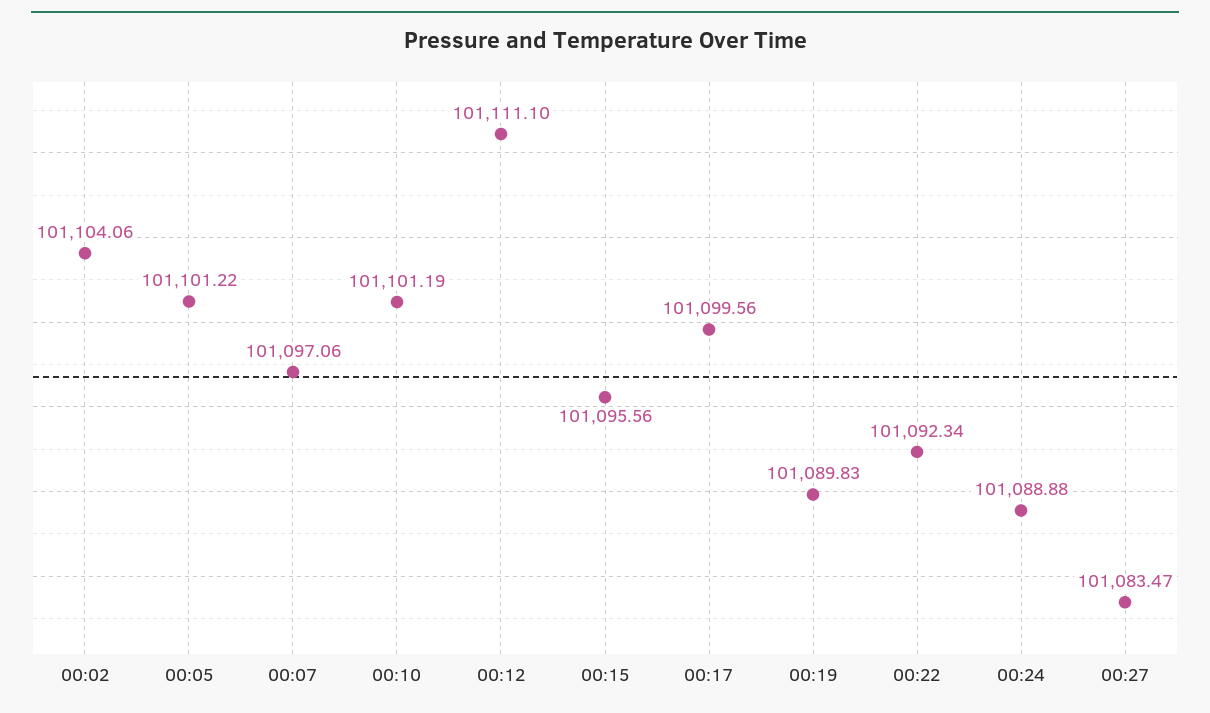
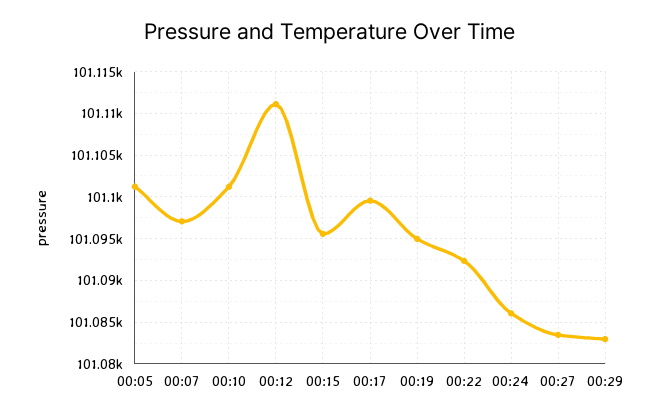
00:02: 101104.06 -> none
00:19: 101089.83 -> 101095
00:24: 101088.88 -> 101086
00:29: none -> 101083

